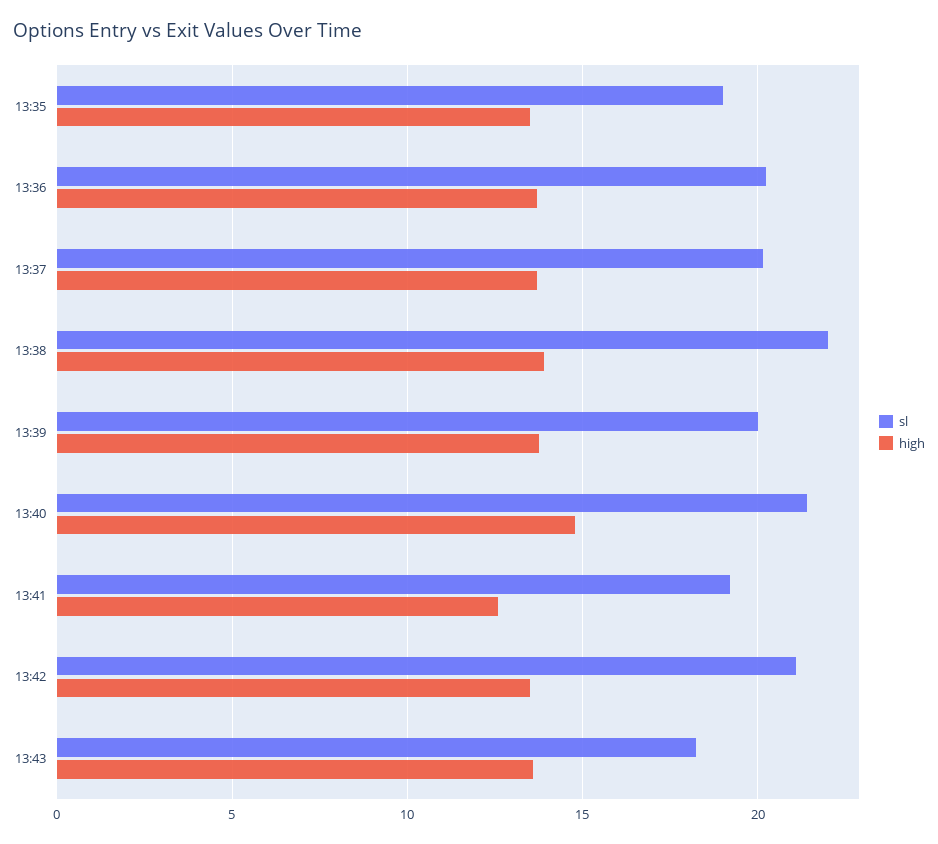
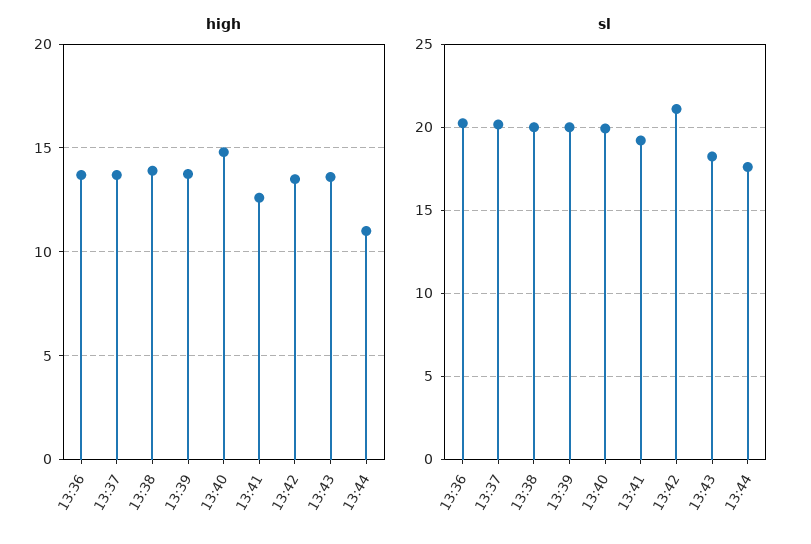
sl, 13:35: 19 -> none
high, 13:35: 13.5 -> none
sl, 13:38: 22 -> 20
sl, 13:40: 21.5 -> 20
high, 13:44: none -> 11
sl, 13:44: none -> 17.5

